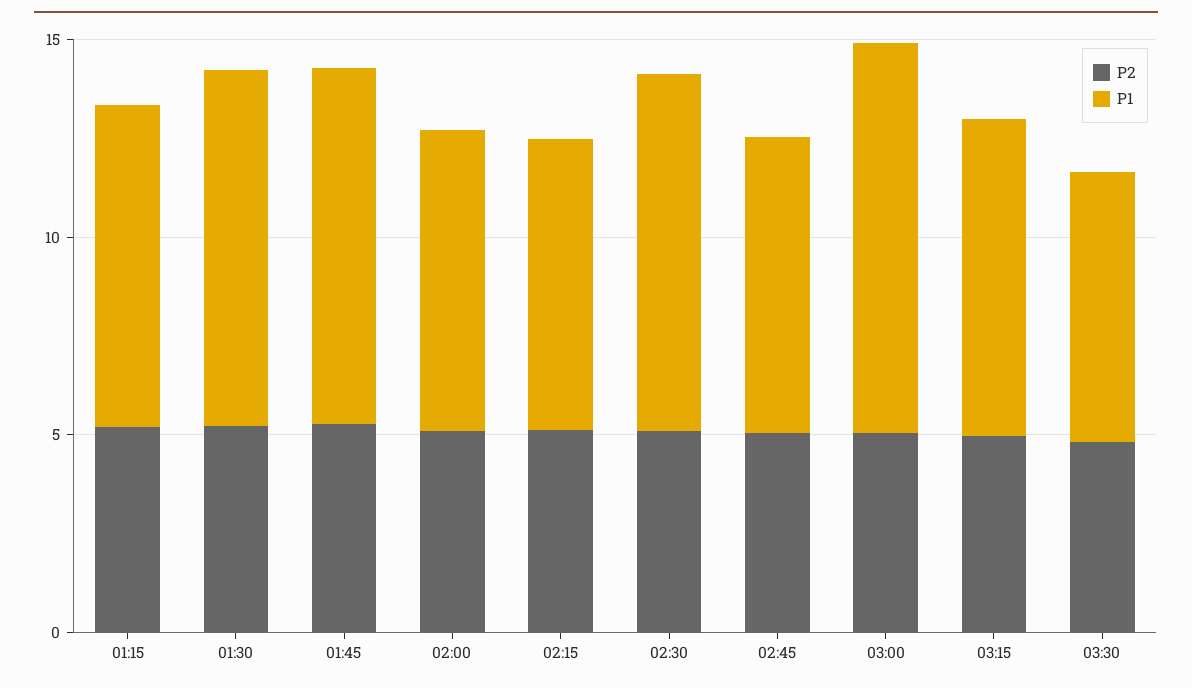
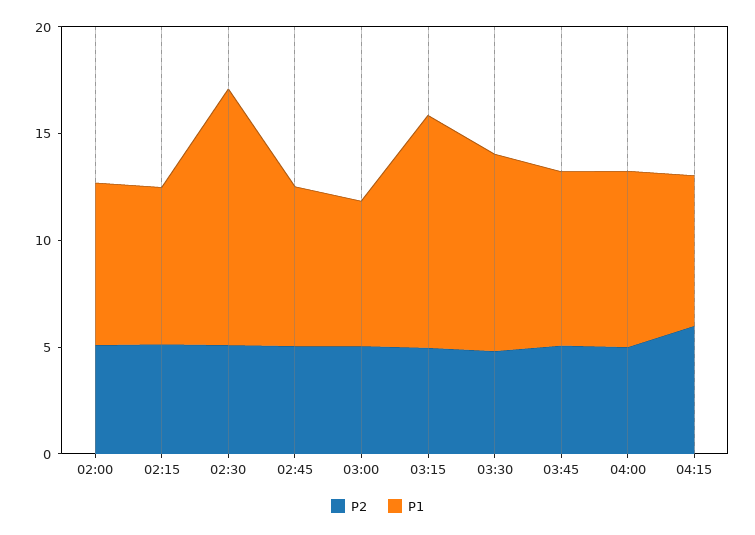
P2, 01:15: 5 -> none
P1, 01:15: 8 -> none
P2, 01:30: 5 -> none
P1, 01:30: 9 -> none
P2, 01:45: 5 -> none
P1, 01:45: 9 -> none
P1, 02:30: 9 -> 12
P1, 03:00: 10 -> 7
P1, 03:15: 8 -> 11
P1, 03:30: 7 -> 9
P2, 03:45: none -> 5
P1, 03:45: none -> 8
P2, 04:00: none -> 5
P1, 04:00: none -> 8
P2, 04:15: none -> 6
P1, 04:15: none -> 7

